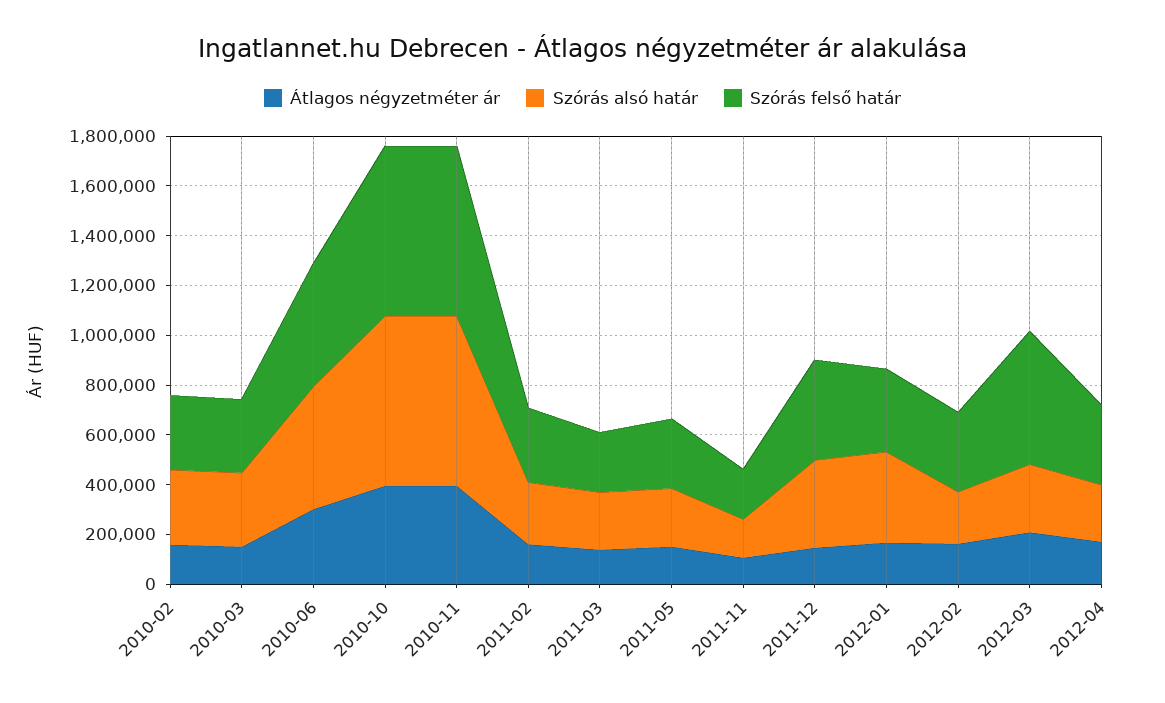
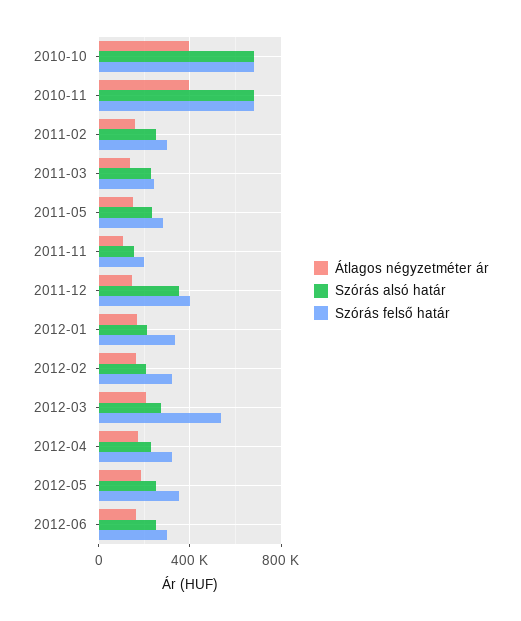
Átlagos négyzetméter ár, 2010-02: 150000 -> none
Szórás alsó határ, 2010-02: 300000 -> none
Szórás felső határ, 2010-02: 300000 -> none
Átlagos négyzetméter ár, 2010-03: 150000 -> none
Szórás alsó határ, 2010-03: 300000 -> none
Szórás felső határ, 2010-03: 300000 -> none
Átlagos négyzetméter ár, 2010-06: 300000 -> none
Szórás alsó határ, 2010-06: 500000 -> none
Szórás felső határ, 2010-06: 500000 -> none
Szórás alsó határ, 2012-01: 350000 -> 200000
Átlagos négyzetméter ár, 2012-05: none -> 200000
Szórás alsó határ, 2012-05: none -> 250000
Szórás felső határ, 2012-05: none -> 350000
Átlagos négyzetméter ár, 2012-06: none -> 150000
Szórás alsó határ, 2012-06: none -> 250000
Szórás felső határ, 2012-06: none -> 300000

